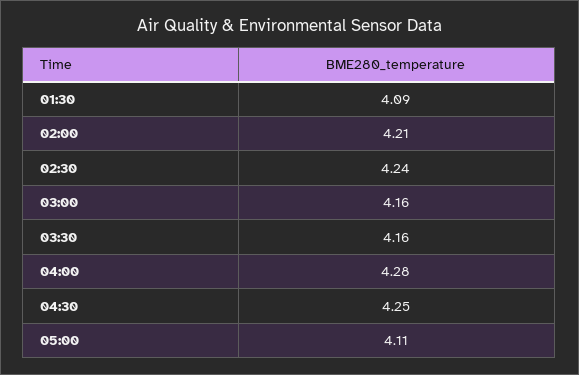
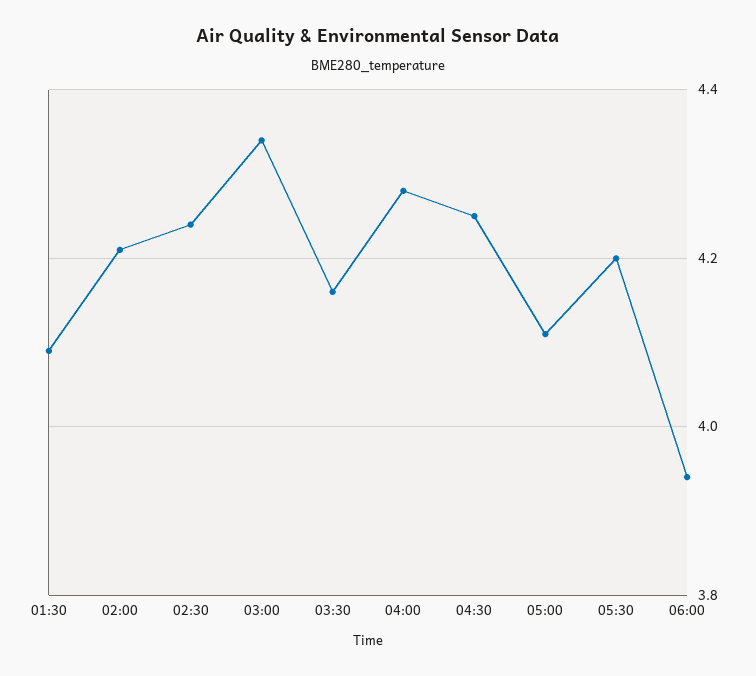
03:00: 4.16 -> 4.35
05:30: none -> 4.2
06:00: none -> 3.95

